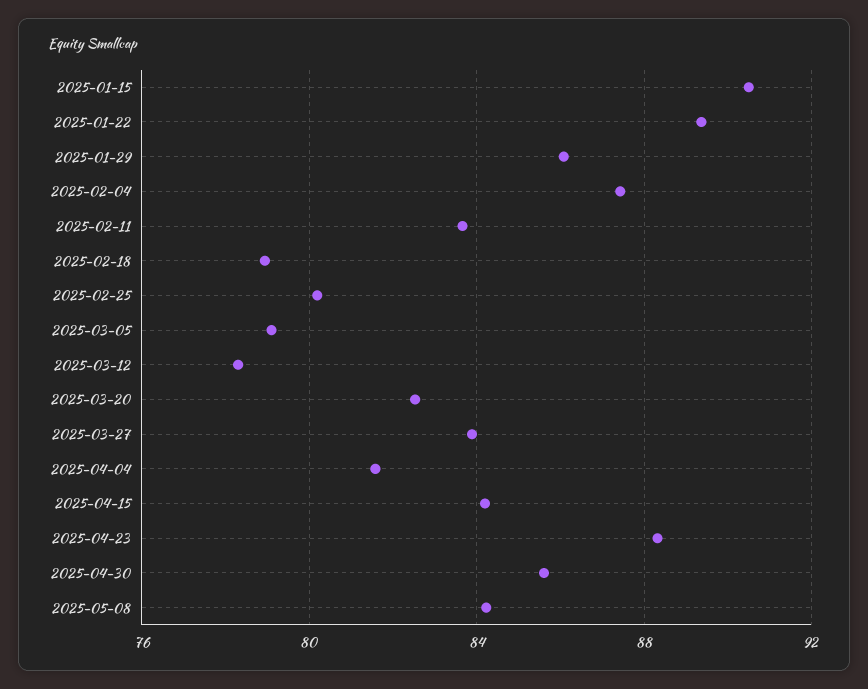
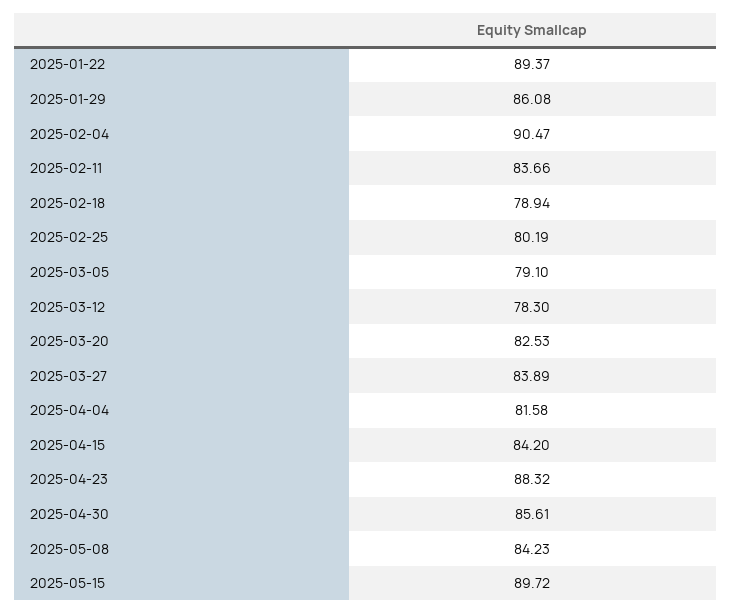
2025-01-15: 90.5 -> none
2025-02-04: 87.5 -> 90.47
2025-05-15: none -> 89.72

